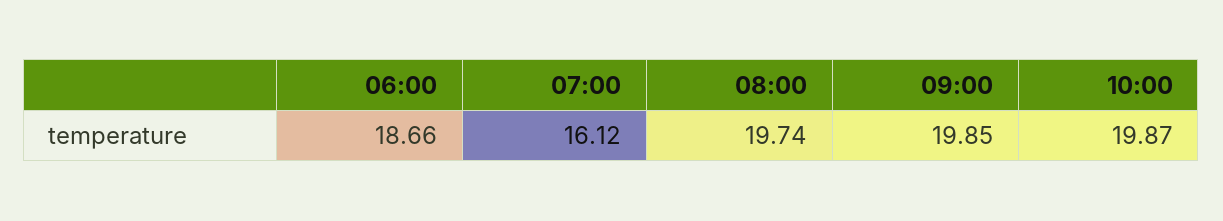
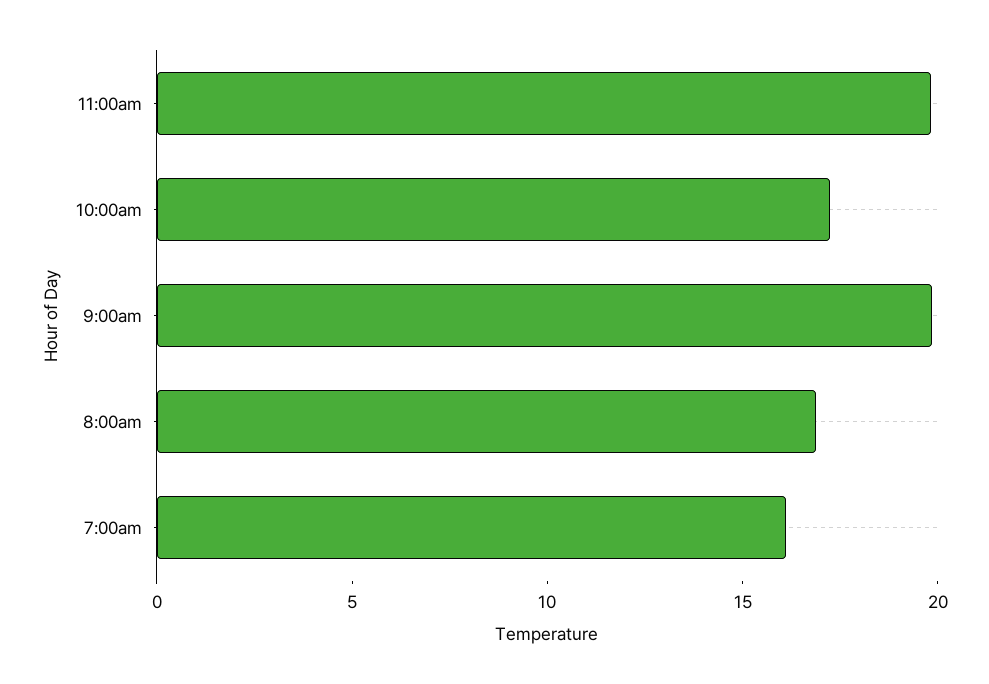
06:00: 18.66 -> none
08:00: 19.74 -> 17
10:00: 19.87 -> 17
11:00am: none -> 20

